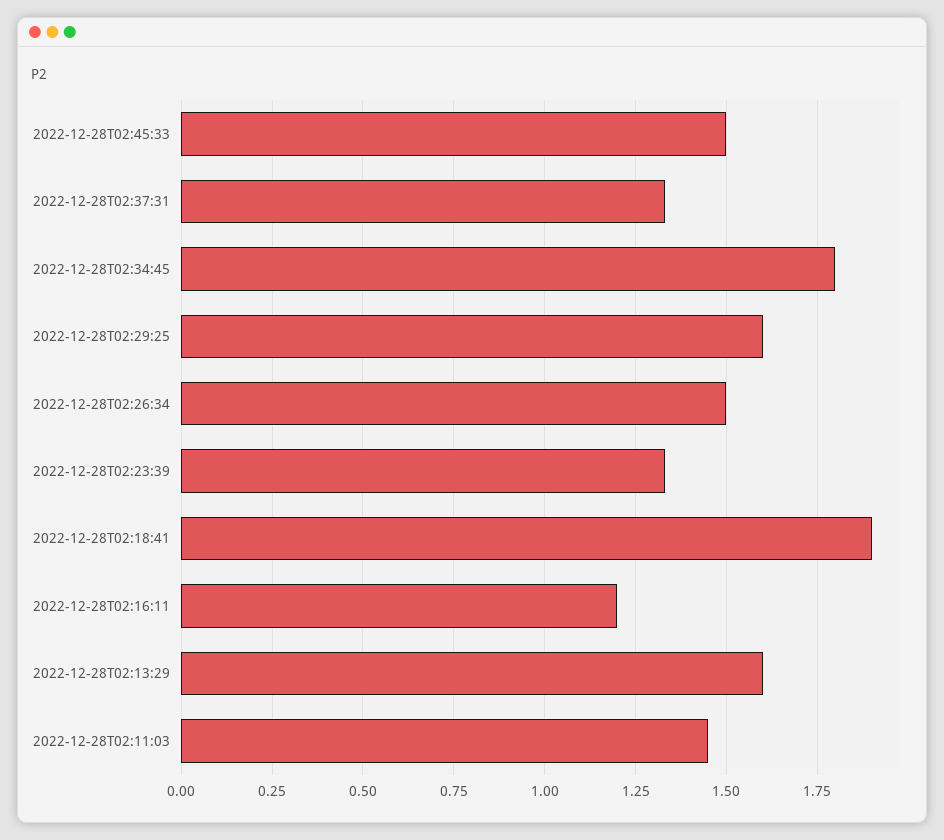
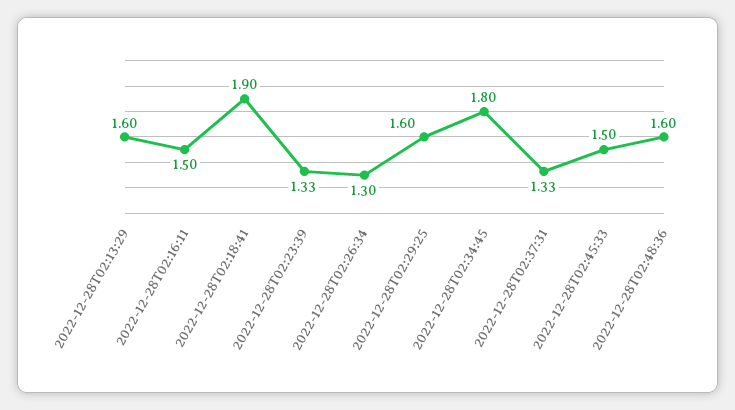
2022-12-28T02:26:34: 1.5 -> 1.3
2022-12-28T02:16:11: 1.2 -> 1.5
2022-12-28T02:11:03: 1.45 -> none
2022-12-28T02:48:36: none -> 1.6

